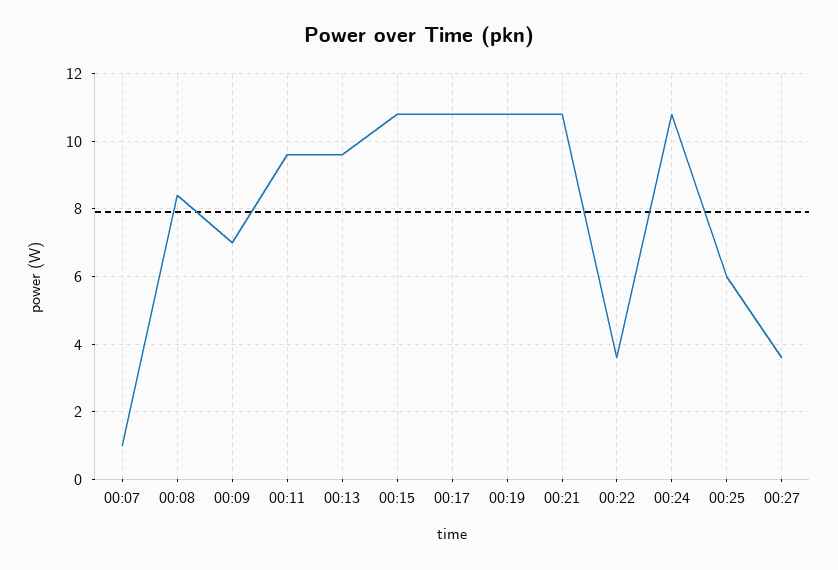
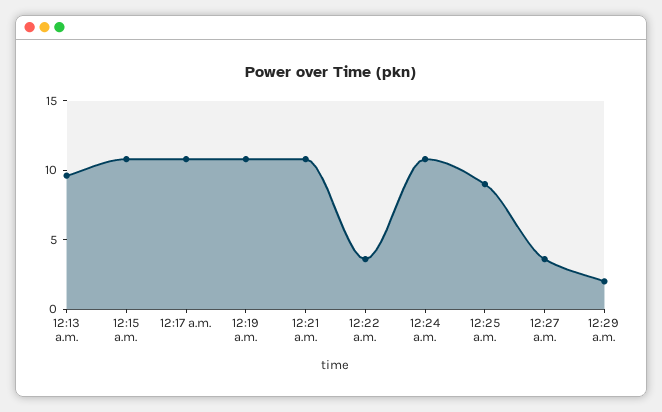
00:07: 1 -> none
00:08: 8.5 -> none
00:09: 7 -> none
00:11: 9.5 -> none
00:25: 6 -> 9
12:29 a.m.: none -> 2

